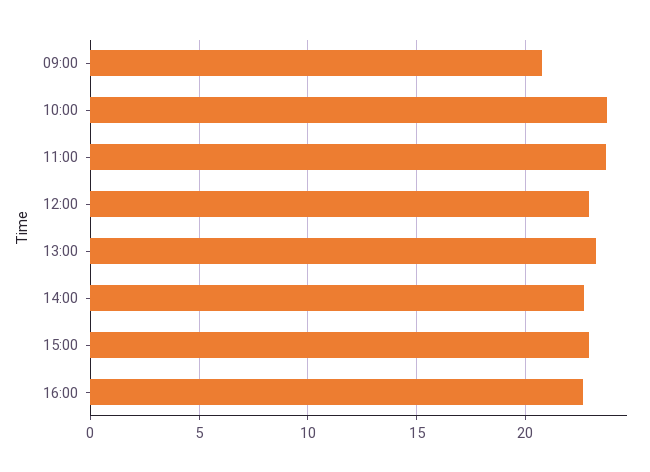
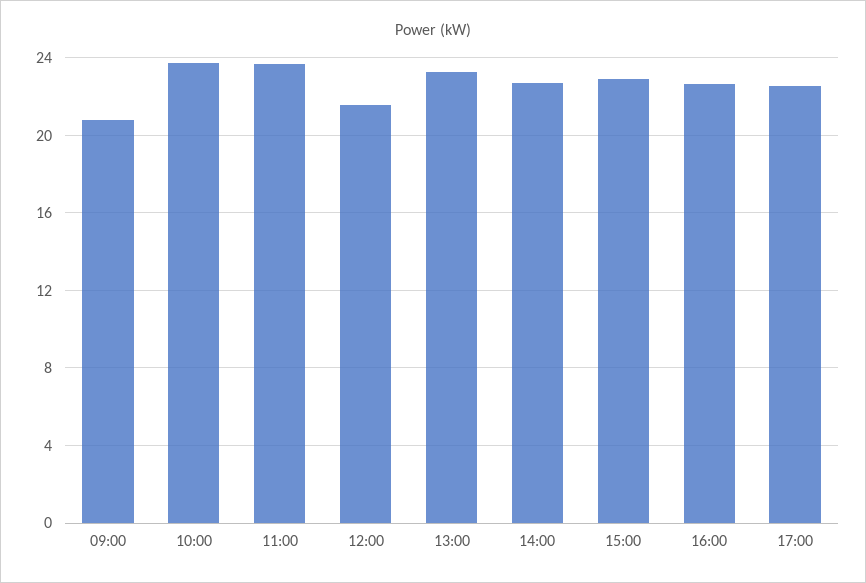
12:00: 23 -> 21.5
17:00: none -> 22.5

